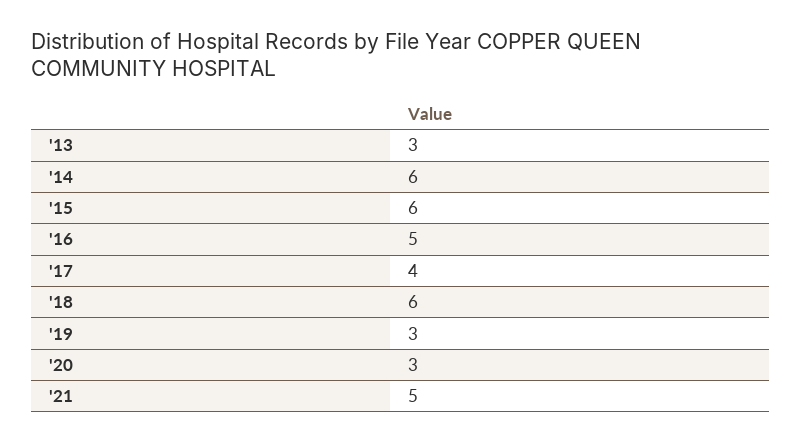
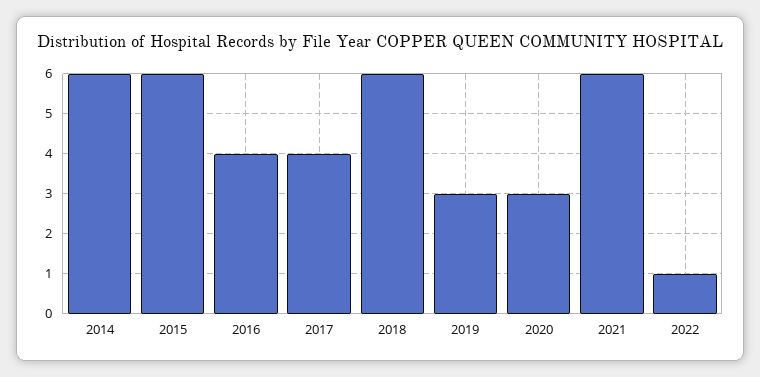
'13: 3 -> none
'16: 5 -> 4
'21: 5 -> 6
2022: none -> 1

